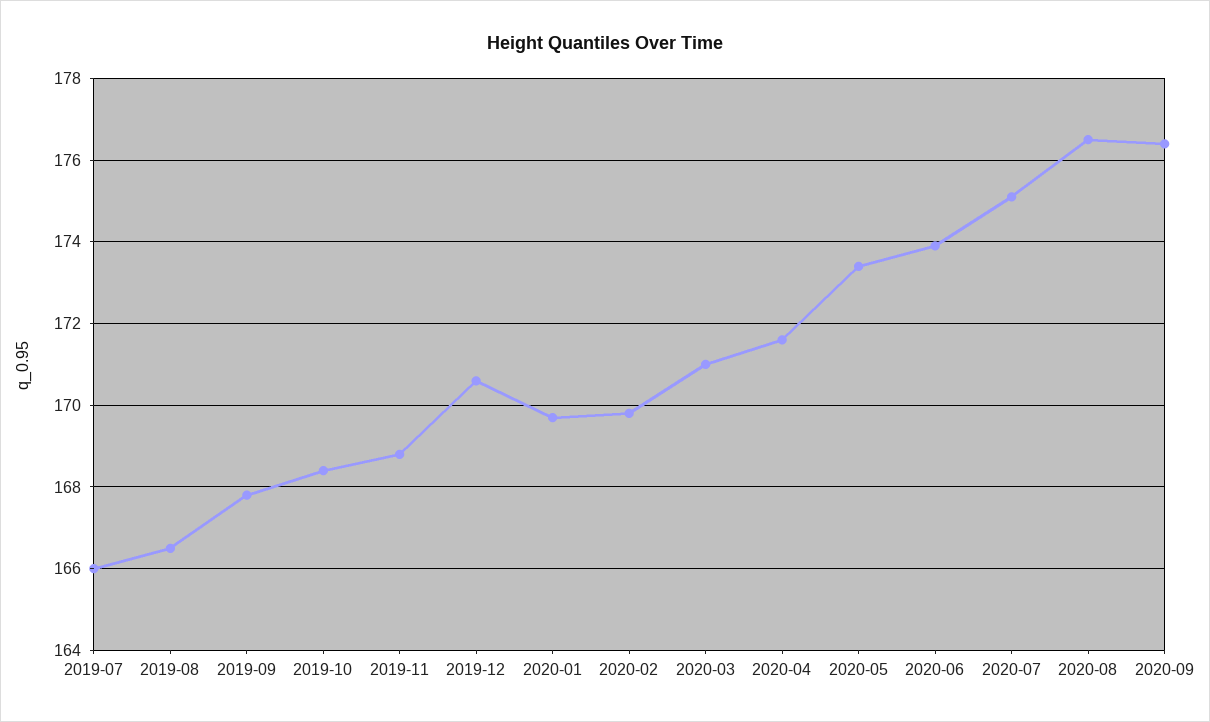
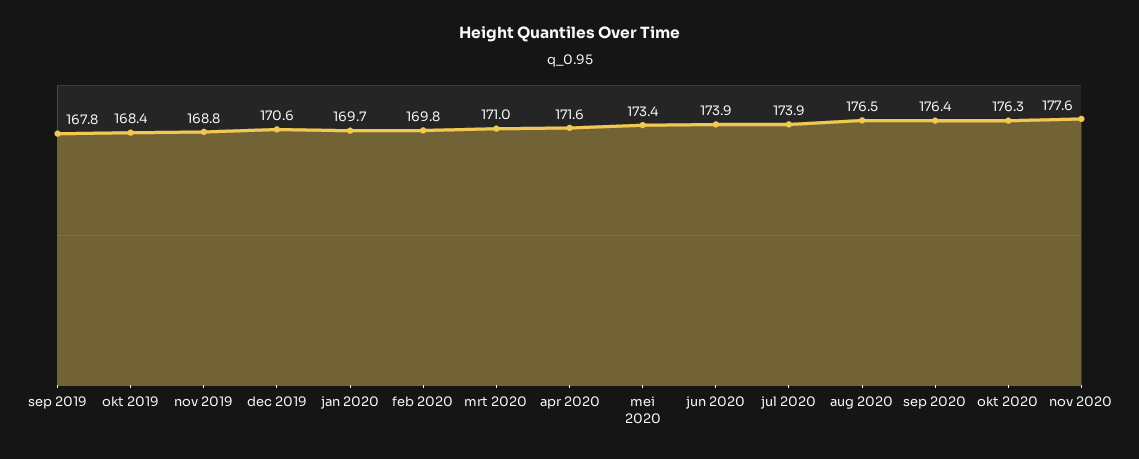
2019-07: 166 -> none
2019-08: 166.5 -> none
2020-07: 175 -> 173.9
okt 2020: none -> 176.3
nov 2020: none -> 177.6

